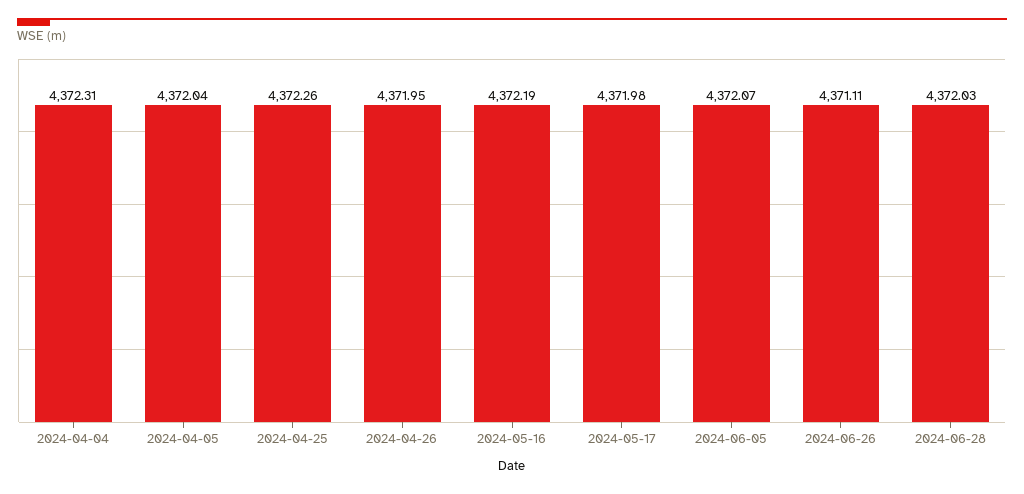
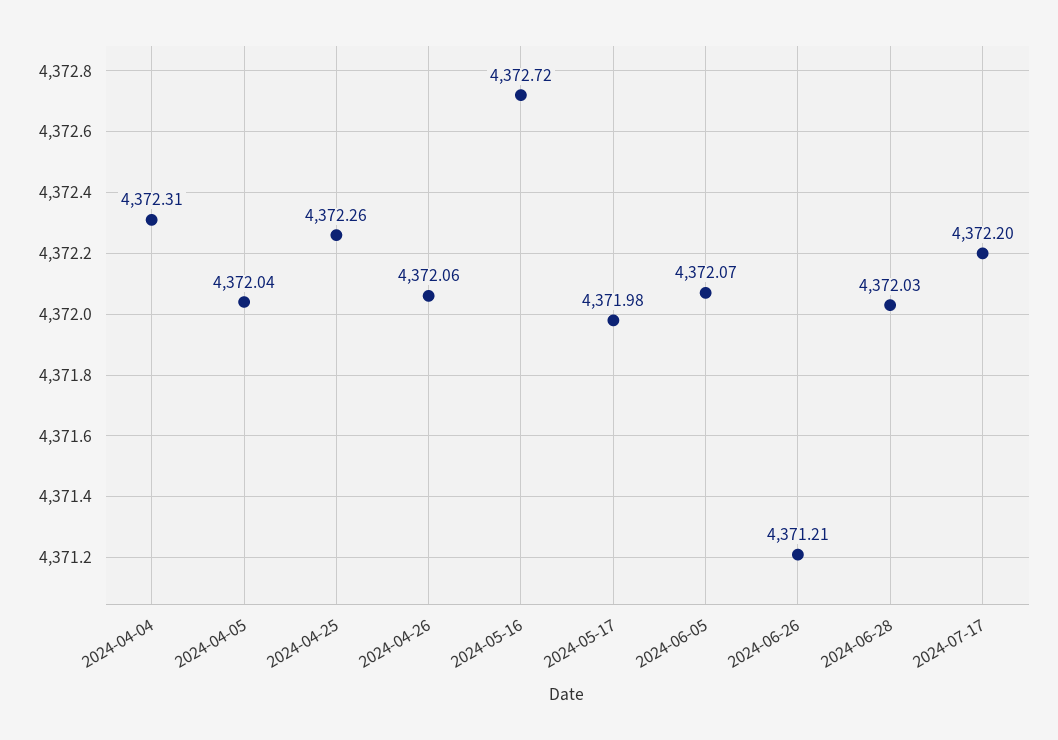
2024-04-26: 4371.95 -> 4372.06
2024-05-16: 4372.19 -> 4372.72
2024-06-26: 4371.11 -> 4371.21
2024-07-17: none -> 4372.2

